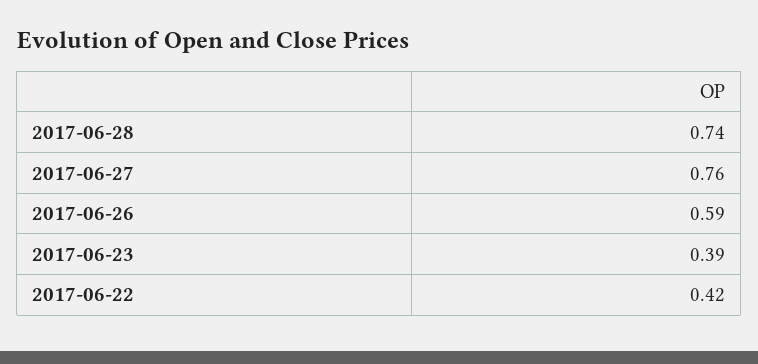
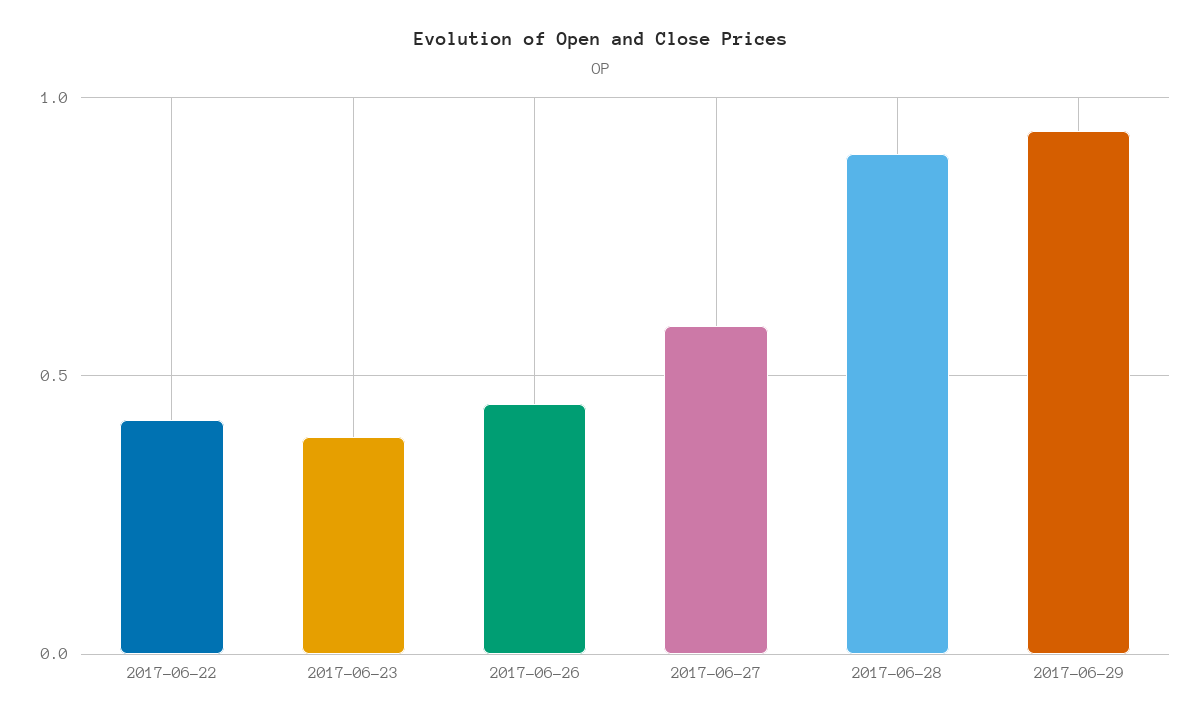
2017-06-28: 0.74 -> 0.9
2017-06-27: 0.76 -> 0.6
2017-06-26: 0.59 -> 0.45
2017-06-29: none -> 0.95

